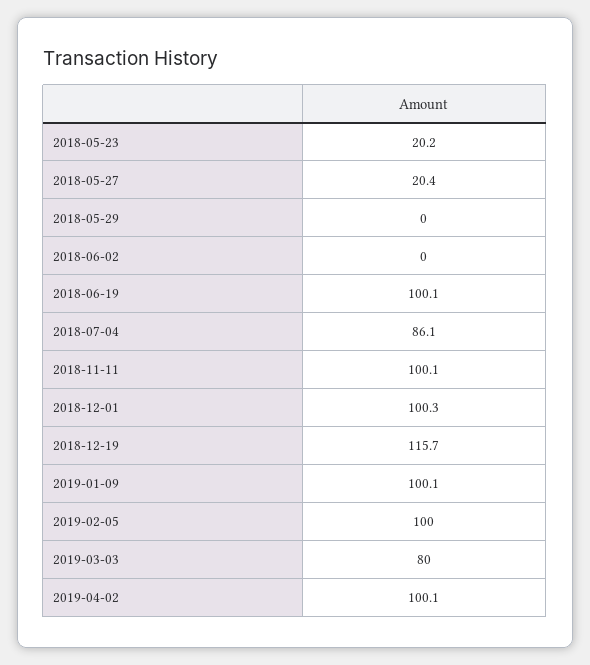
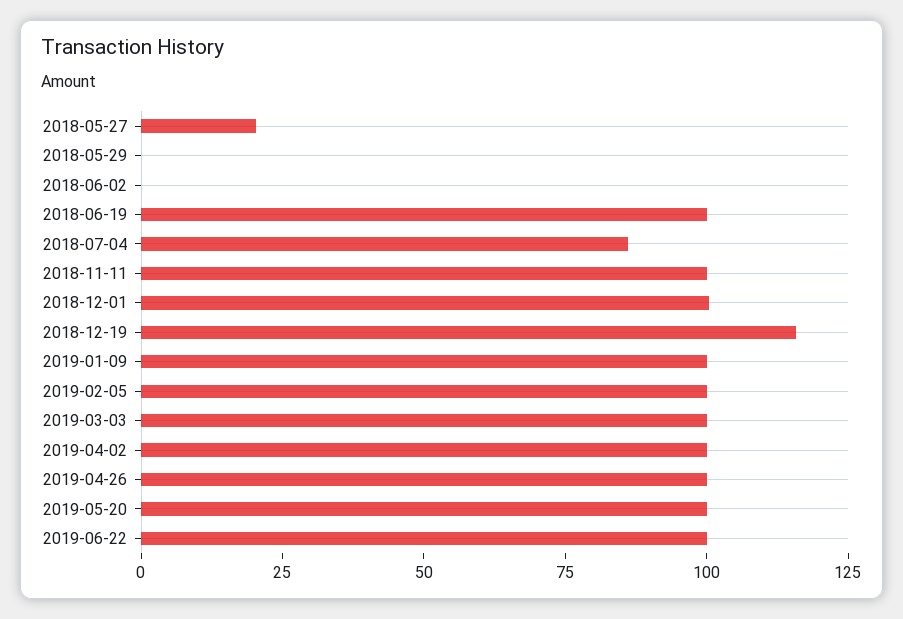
2018-05-23: 20.2 -> none
2019-03-03: 80 -> 100
2019-04-26: none -> 100
2019-05-20: none -> 100
2019-06-22: none -> 100

